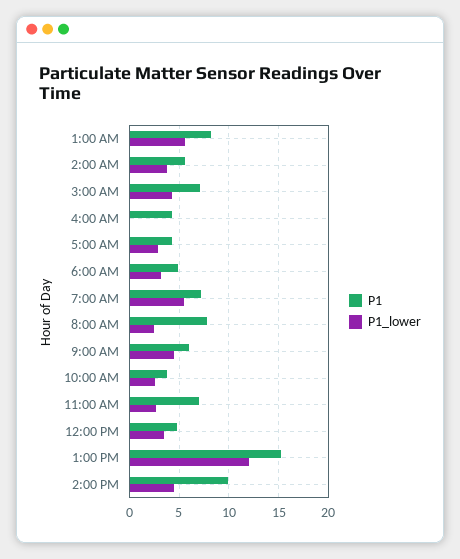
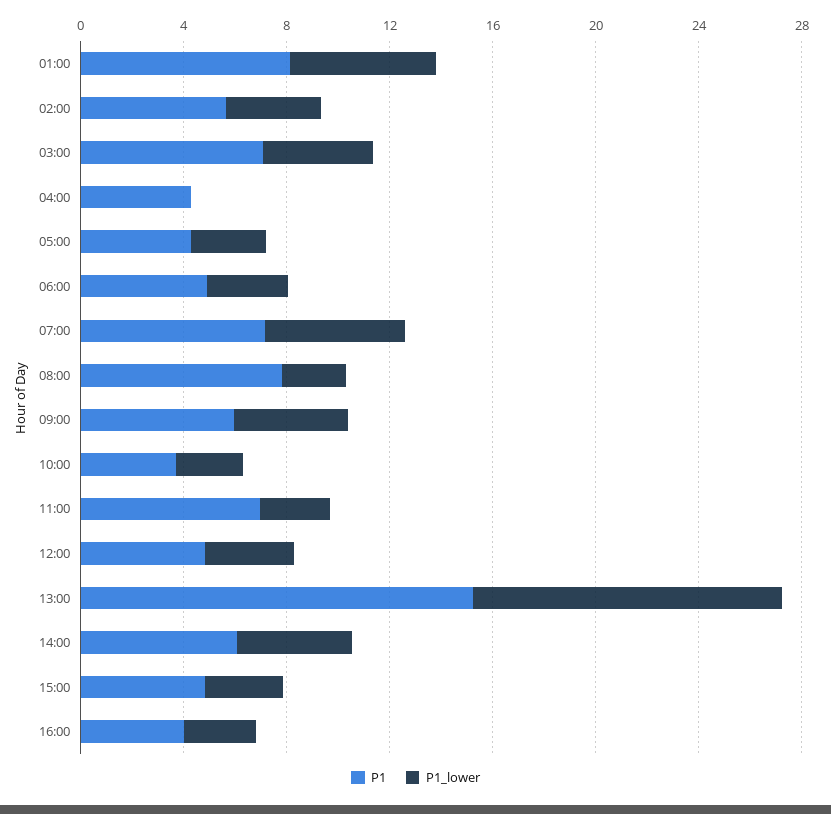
P1, 2:00 PM: 10 -> 6
P1, 15:00: none -> 5
P1_lower, 15:00: none -> 3
P1, 16:00: none -> 4
P1_lower, 16:00: none -> 3

